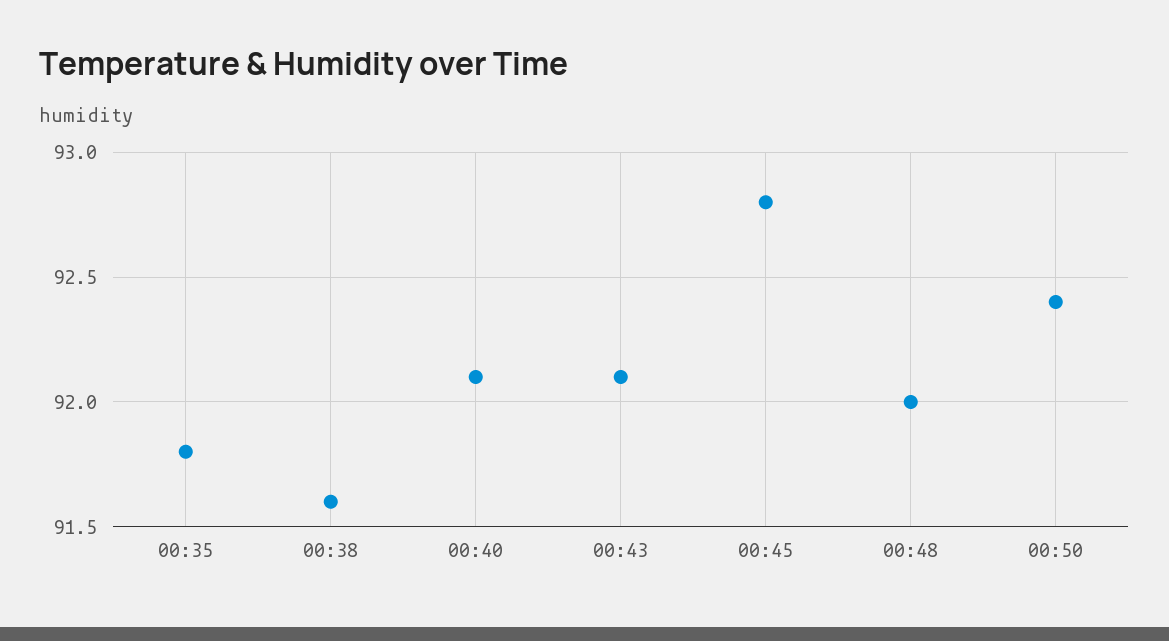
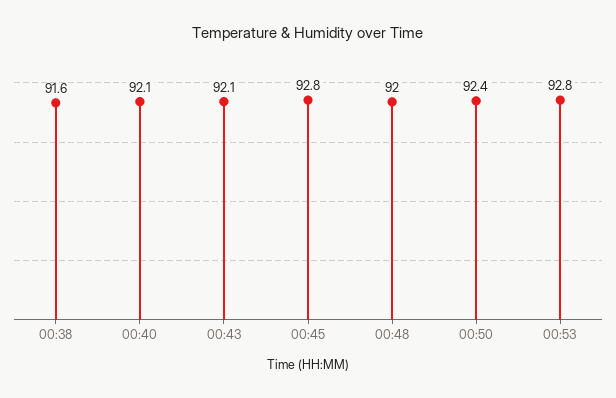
00:35: 91.8 -> none
00:53: none -> 92.8

